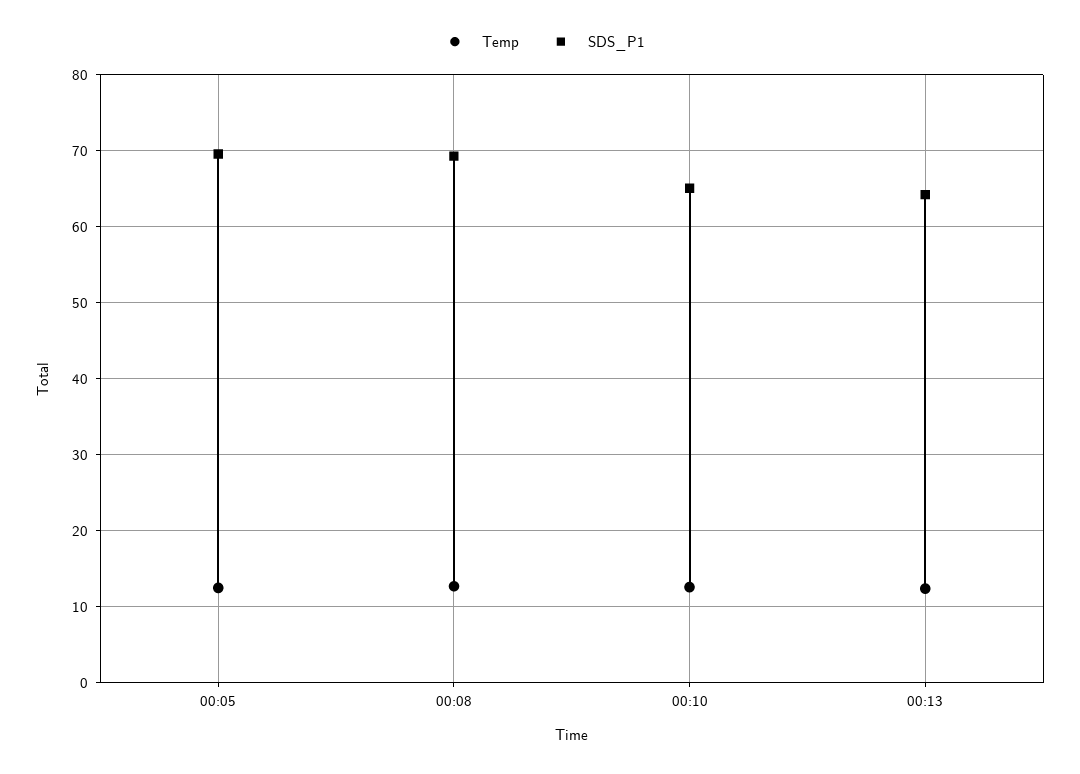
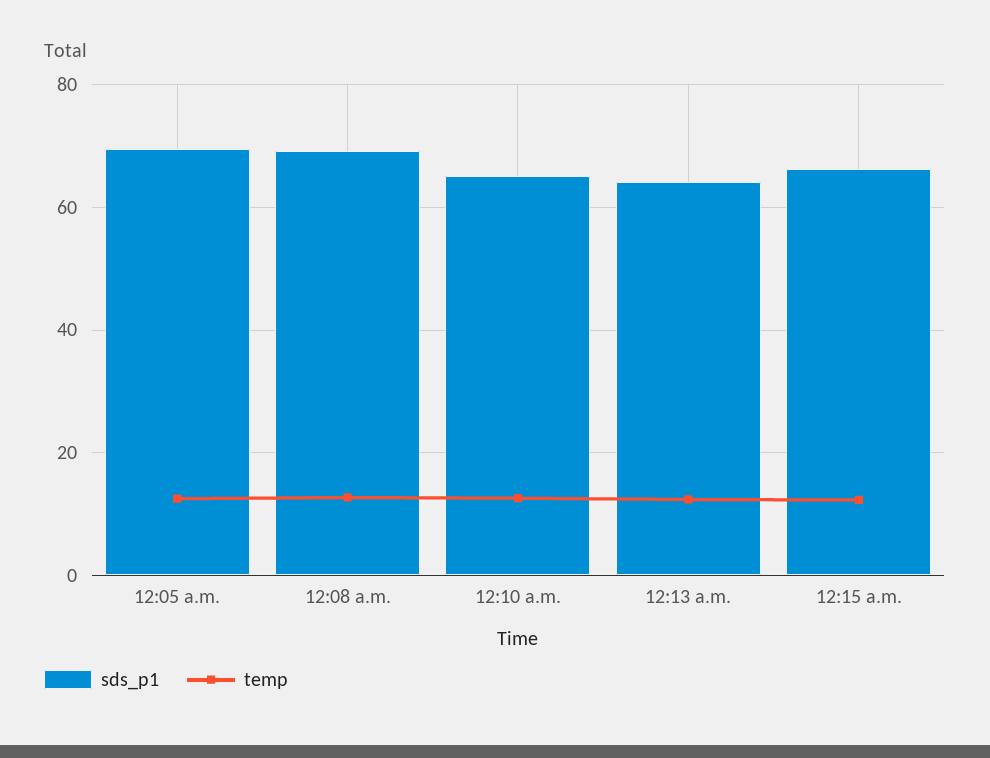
SDS_P1, 12:15 a.m.: none -> 66
Temp, 12:15 a.m.: none -> 12

